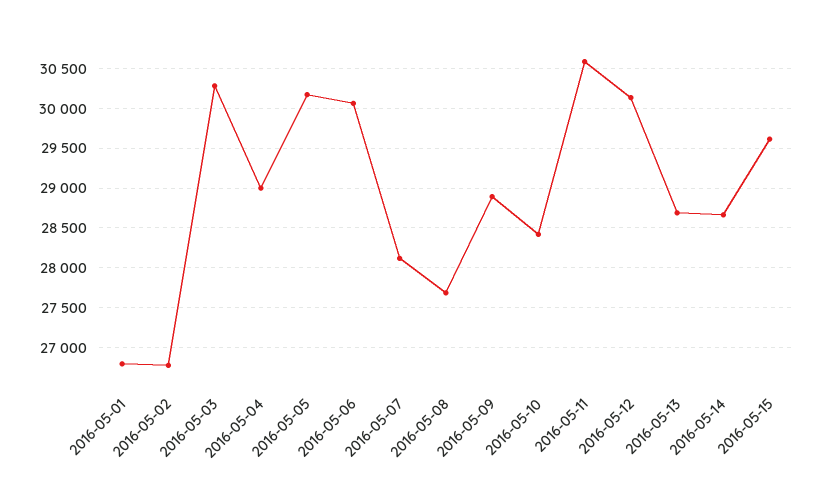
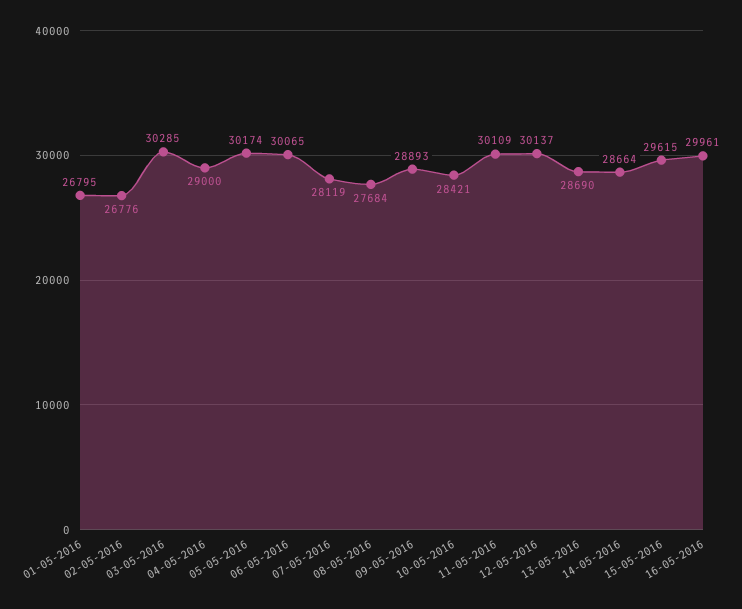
2016-05-11: 30600 -> 30109
16-05-2016: none -> 29961

